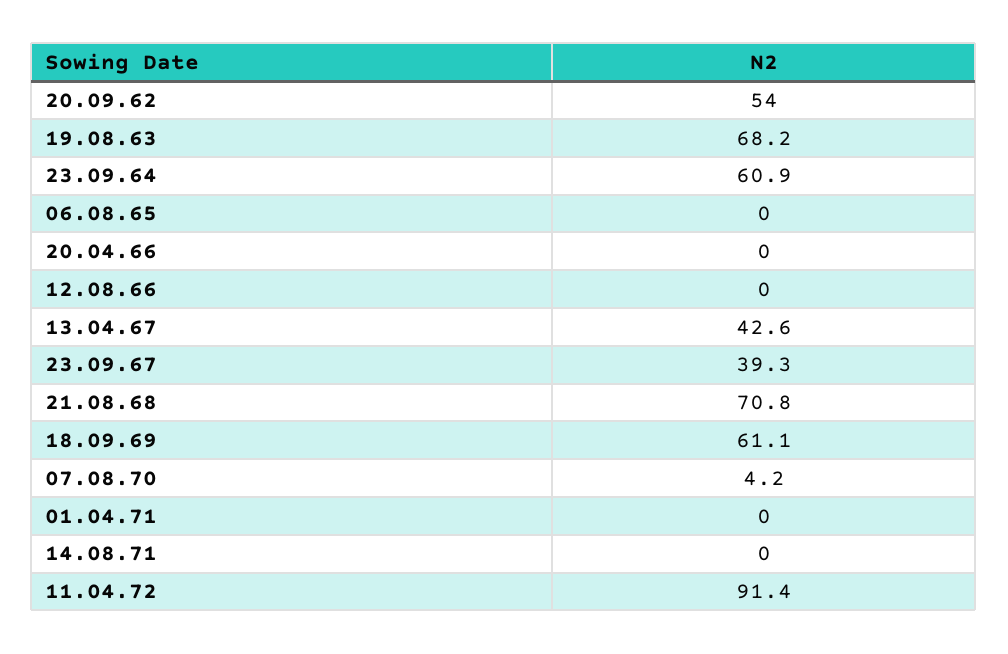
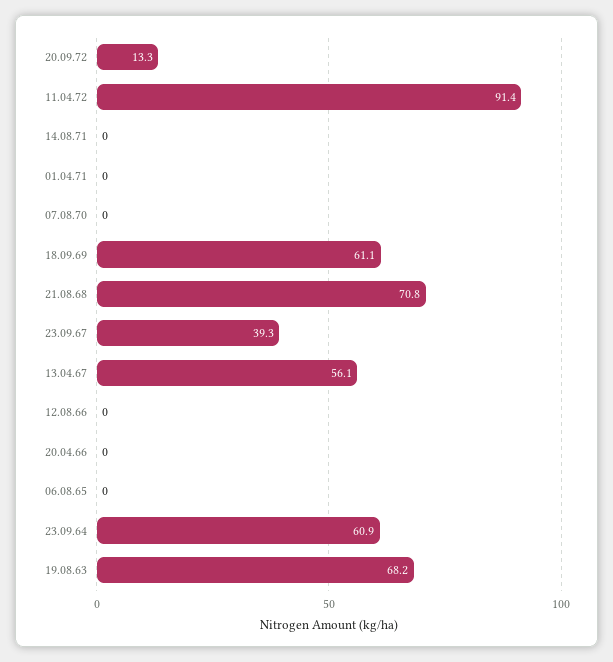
20.09.62: 54 -> none
13.04.67: 42.6 -> 56.1
07.08.70: 4.2 -> 0
20.09.72: none -> 13.3

